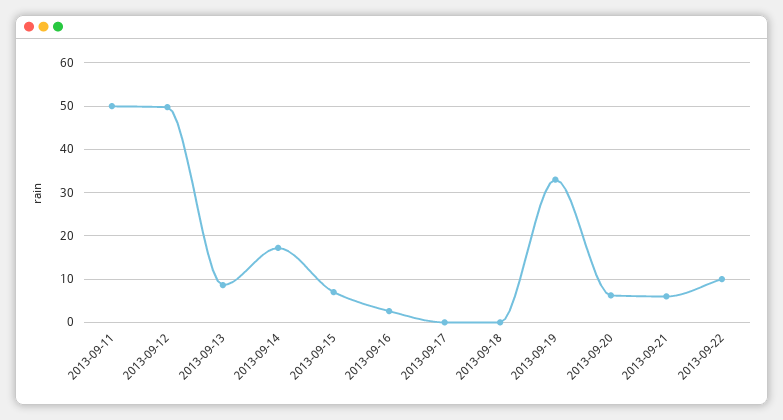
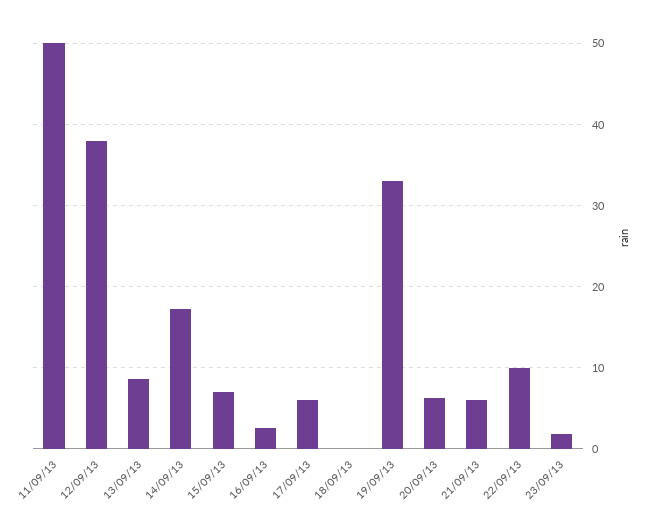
2013-09-12: 50 -> 38
2013-09-17: 0 -> 6
23/09/13: none -> 2

